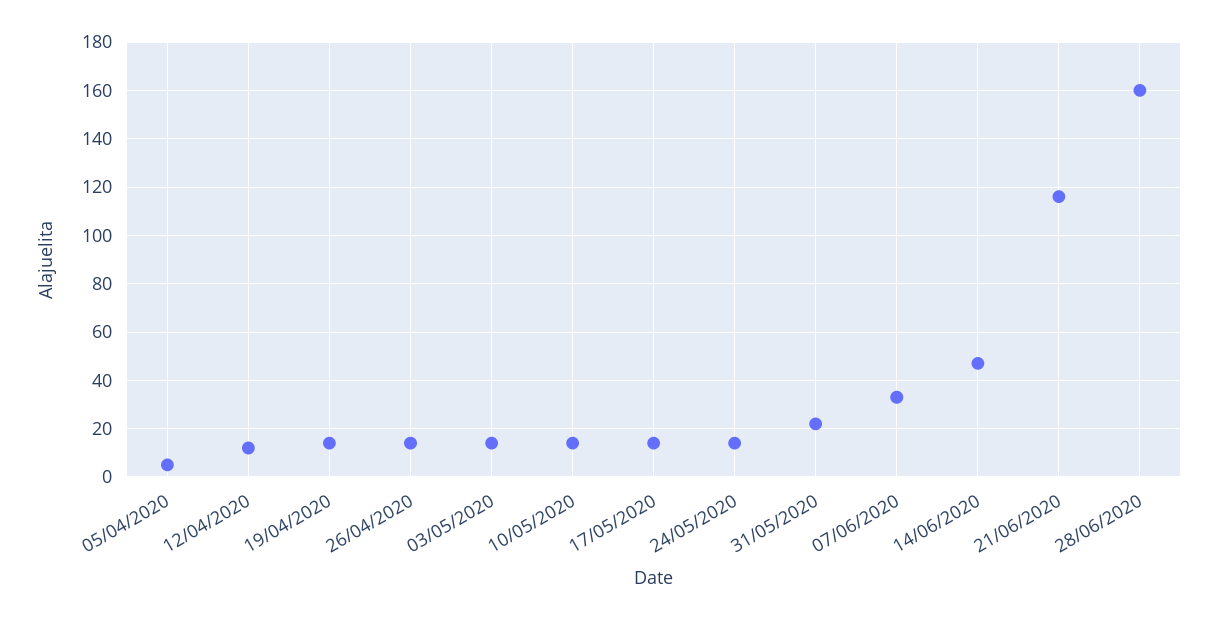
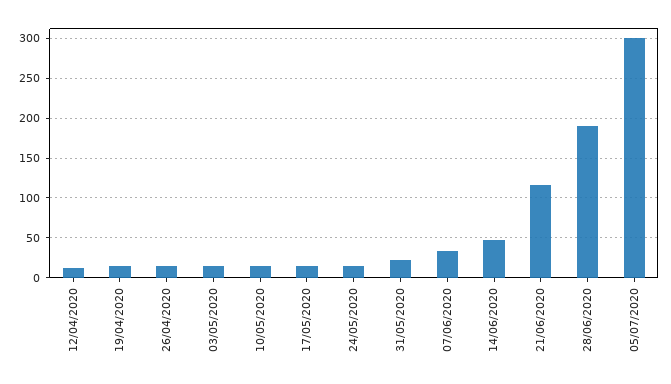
05/04/2020: 5 -> none
28/06/2020: 160 -> 190
05/07/2020: none -> 300

